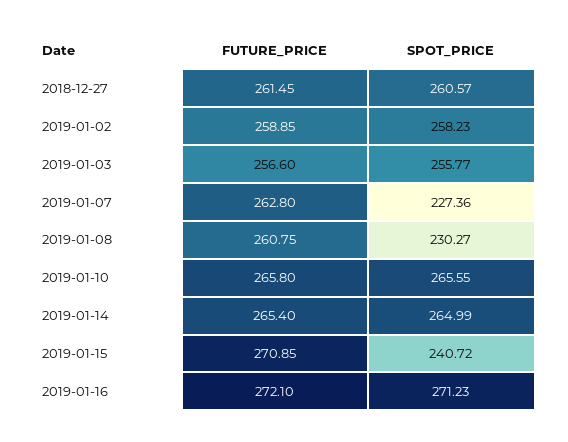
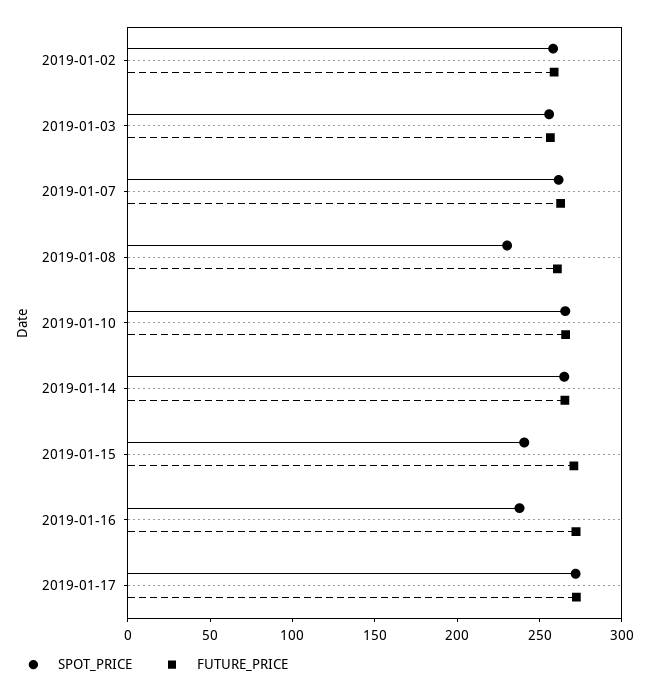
FUTURE_PRICE, 2018-12-27: 261.45 -> none
SPOT_PRICE, 2018-12-27: 260.57 -> none
SPOT_PRICE, 2019-01-07: 227.36 -> 260
SPOT_PRICE, 2019-01-16: 271.23 -> 240
SPOT_PRICE, 2019-01-17: none -> 270
FUTURE_PRICE, 2019-01-17: none -> 270

